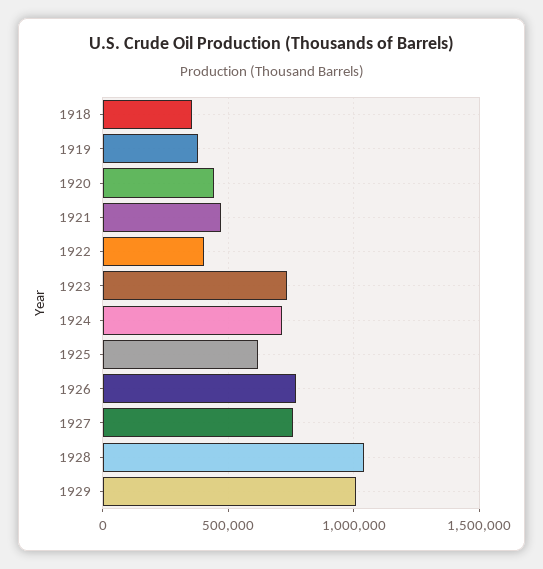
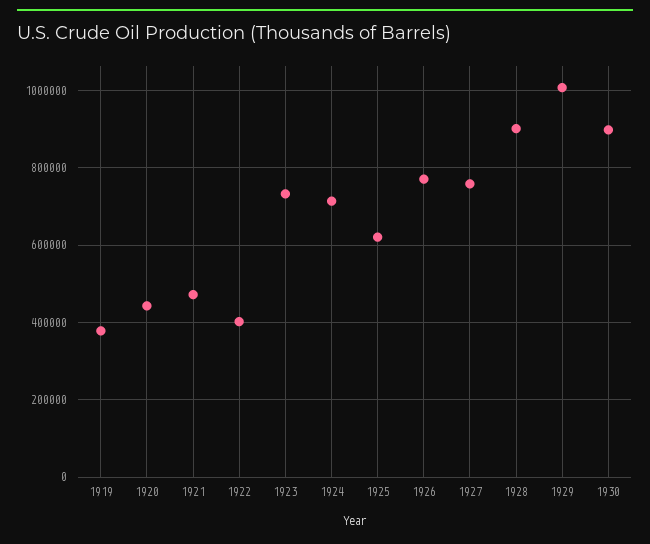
1918: 350000 -> none
1928: 1050000 -> 900000
1930: none -> 900000

